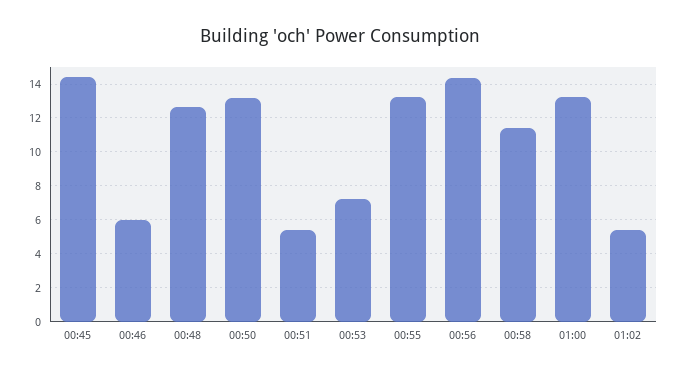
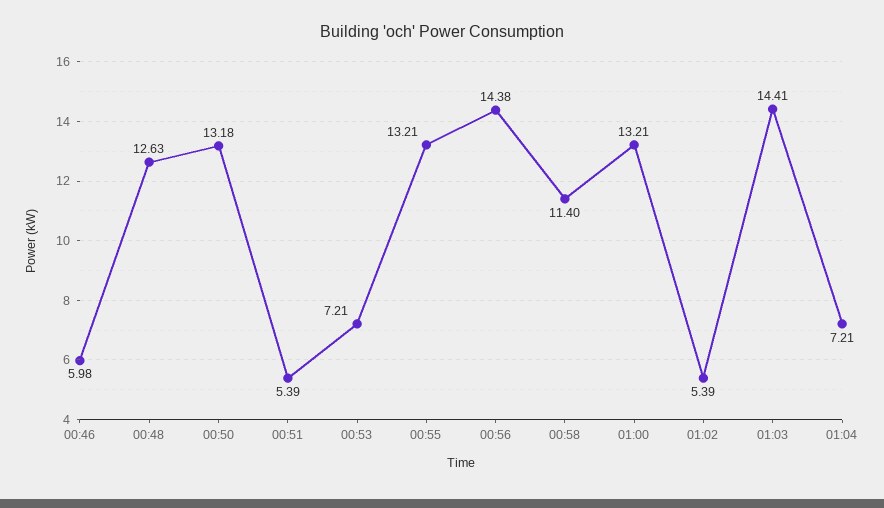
00:45: 14.5 -> none
01:03: none -> 14.41
01:04: none -> 7.21

